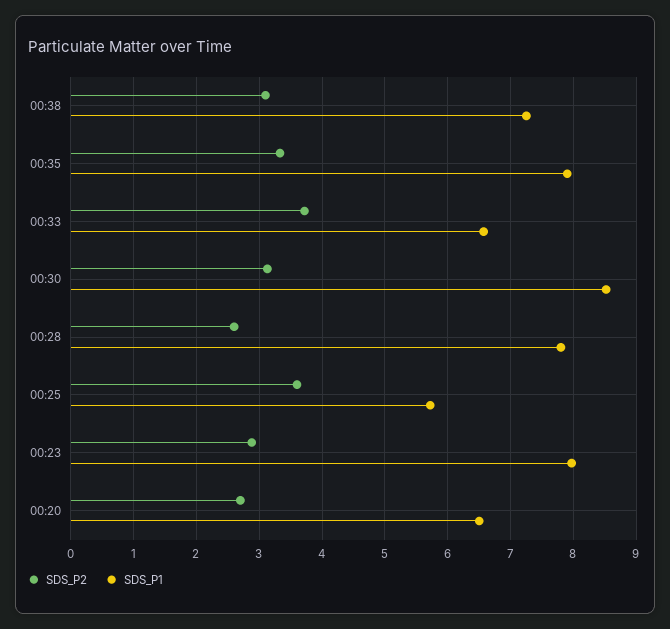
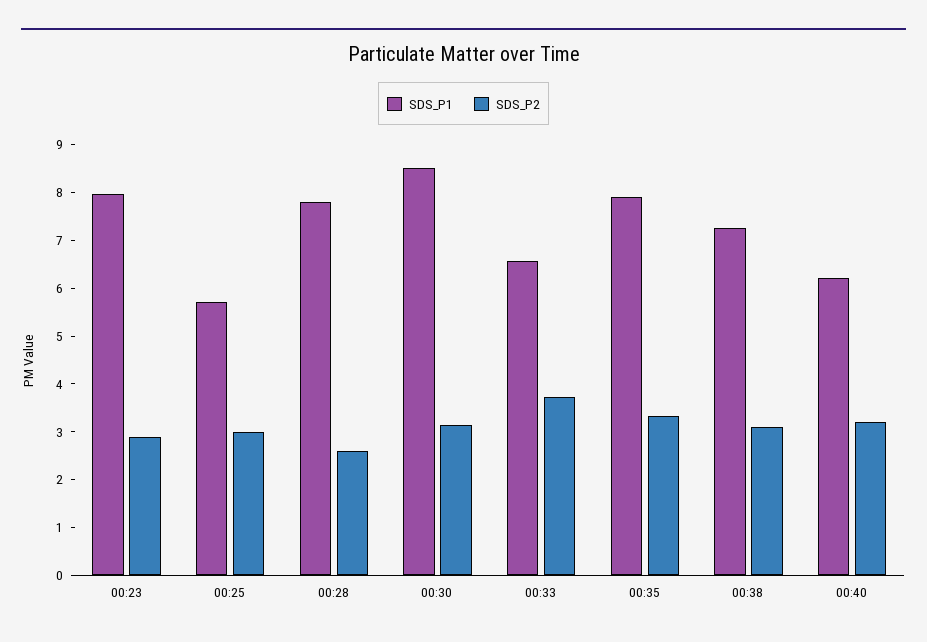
SDS_P2, 00:25: 3.6 -> 3
SDS_P2, 00:20: 2.7 -> none
SDS_P1, 00:20: 6.5 -> none
SDS_P1, 00:40: none -> 6.2
SDS_P2, 00:40: none -> 3.2

